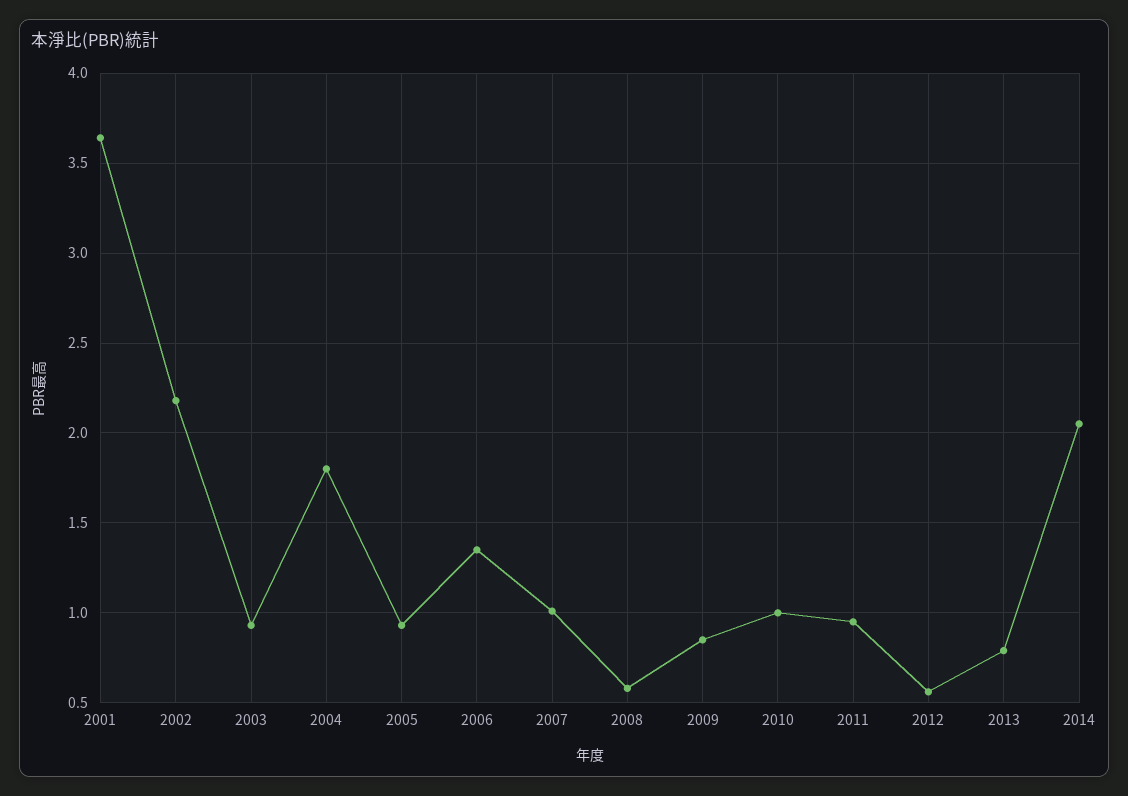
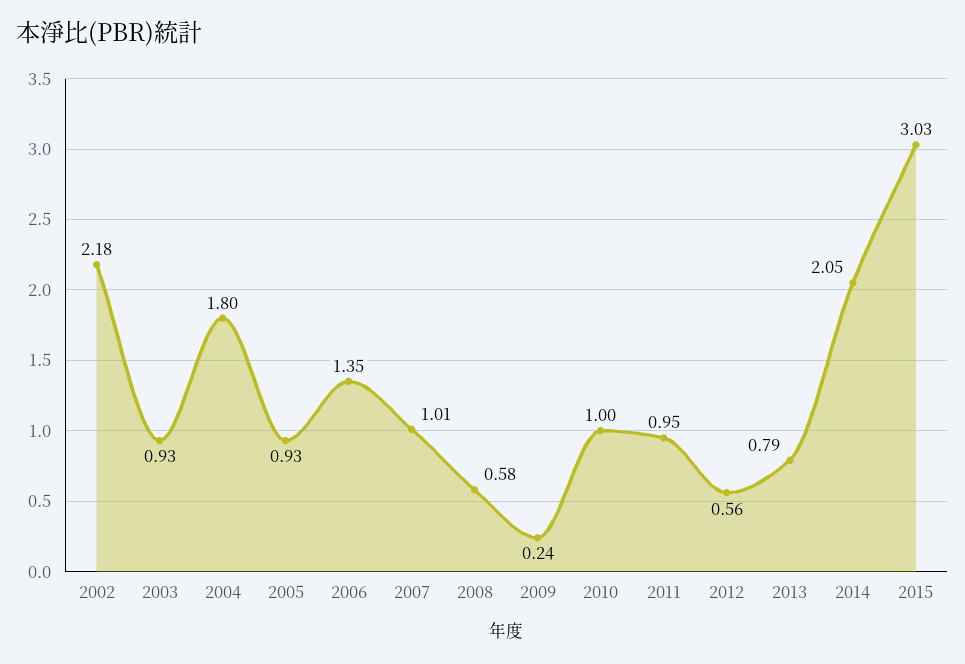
2001: 3.65 -> none
2009: 0.85 -> 0.24
2015: none -> 3.03

